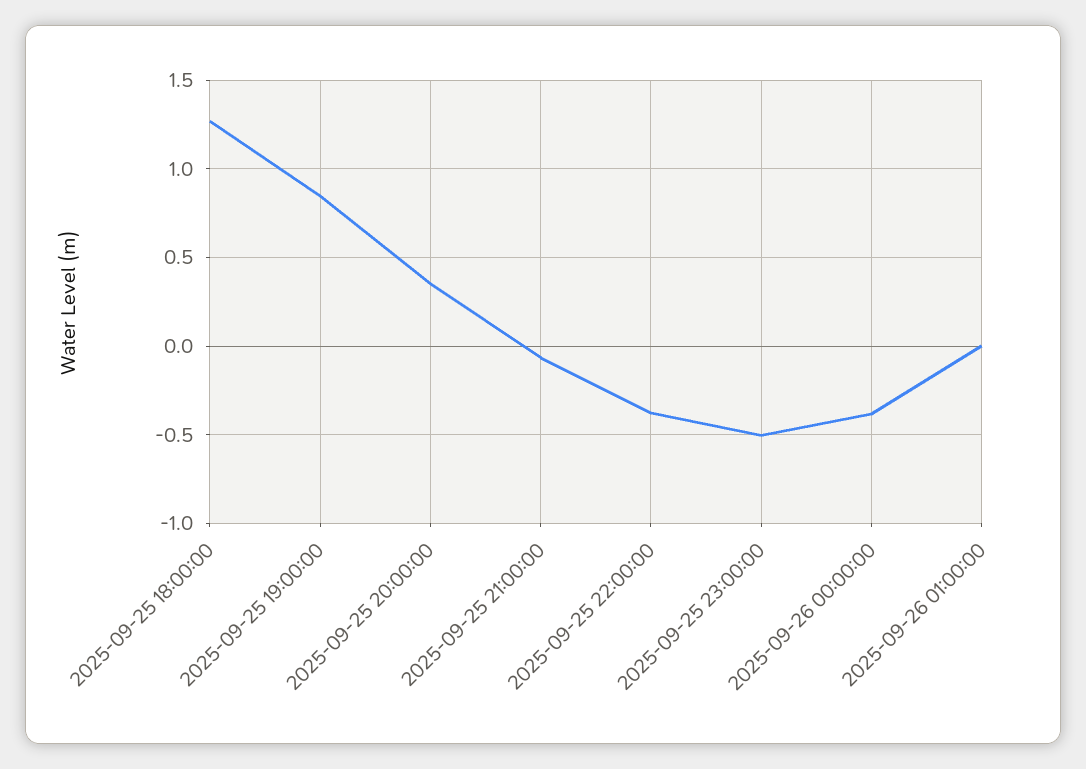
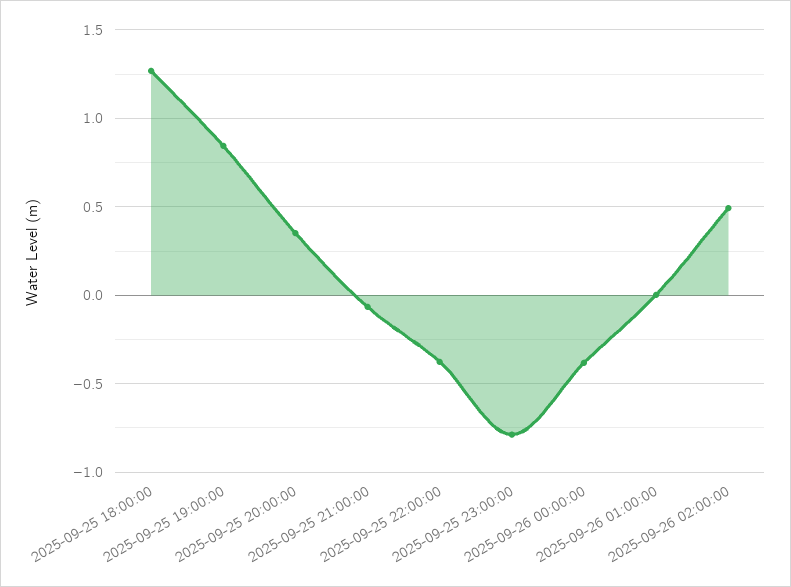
2025-09-25 23:00:00: -0.5 -> -0.8
2025-09-26 02:00:00: none -> 0.5

